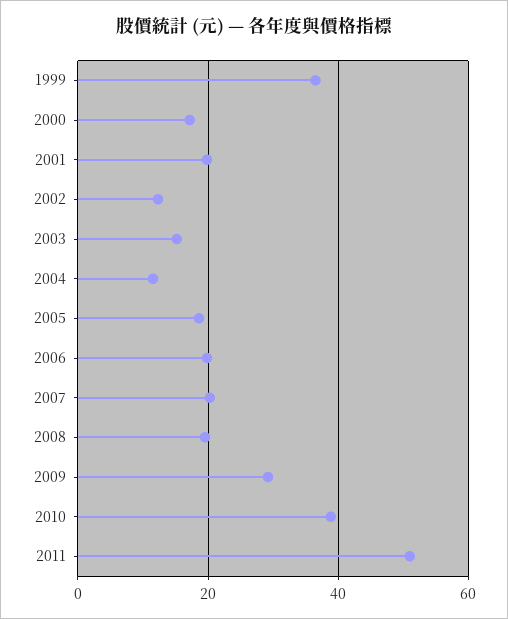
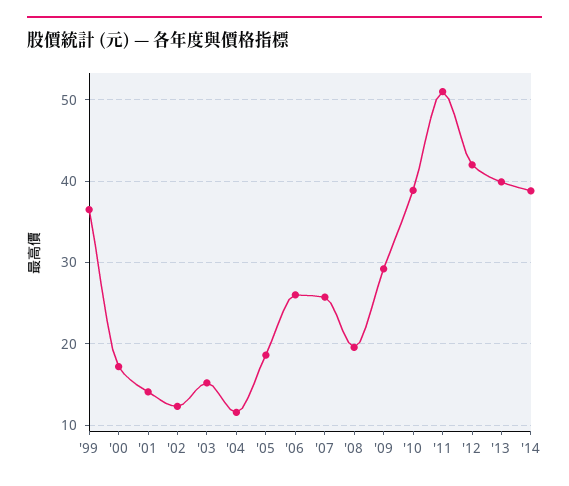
2001: 20 -> 14
2006: 20 -> 26
2007: 20 -> 26
'12: none -> 42
'13: none -> 40
'14: none -> 39

